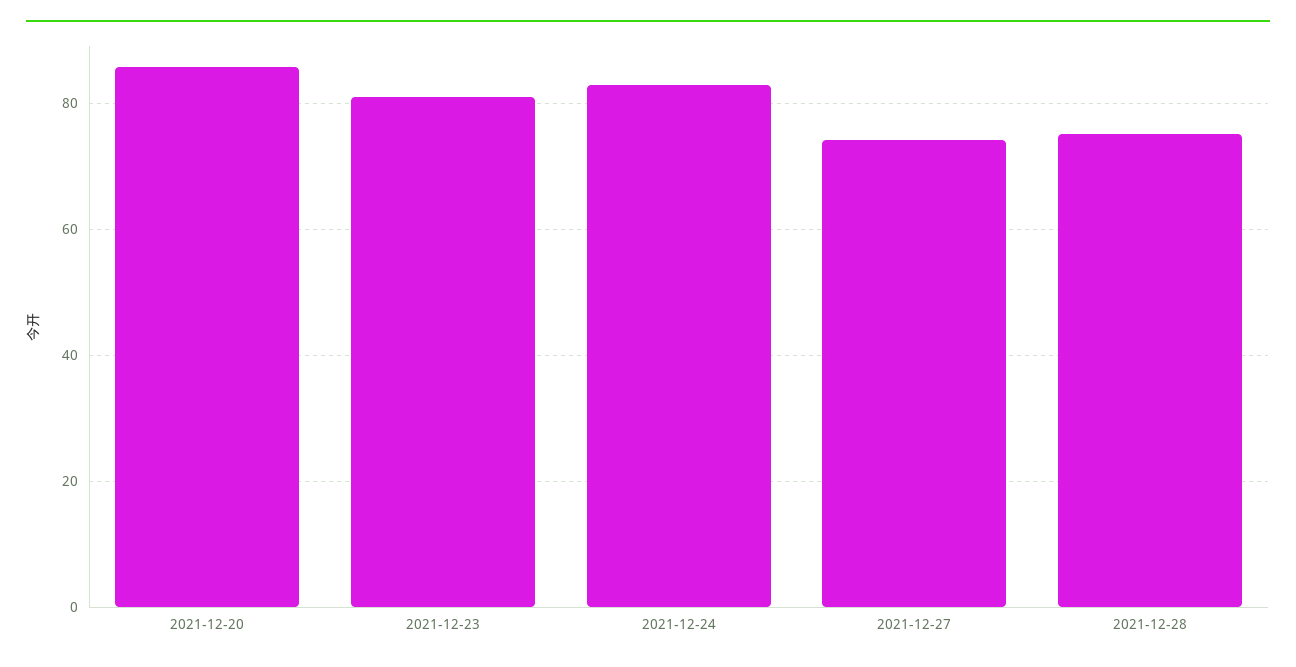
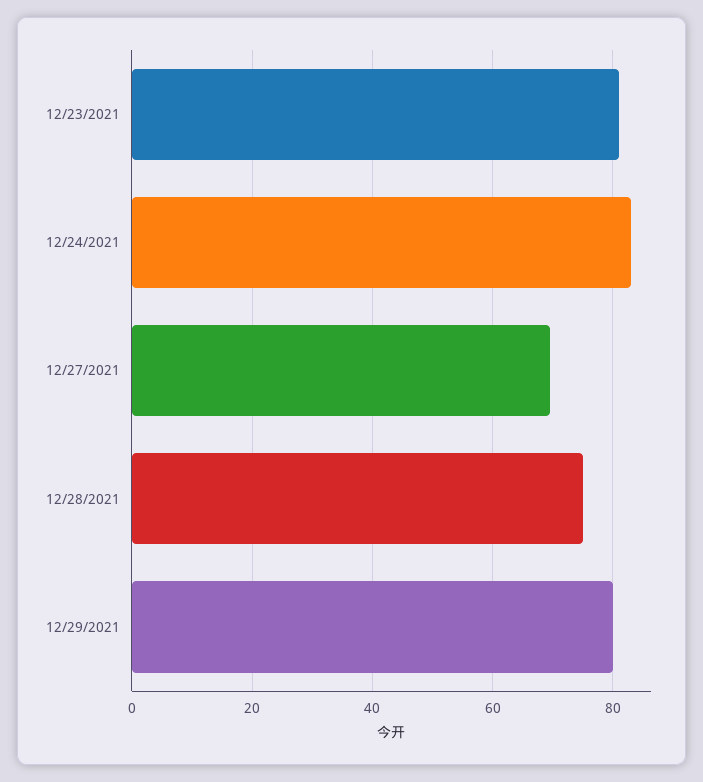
2021-12-20: 86 -> none
2021-12-27: 74 -> 70
12/29/2021: none -> 80

